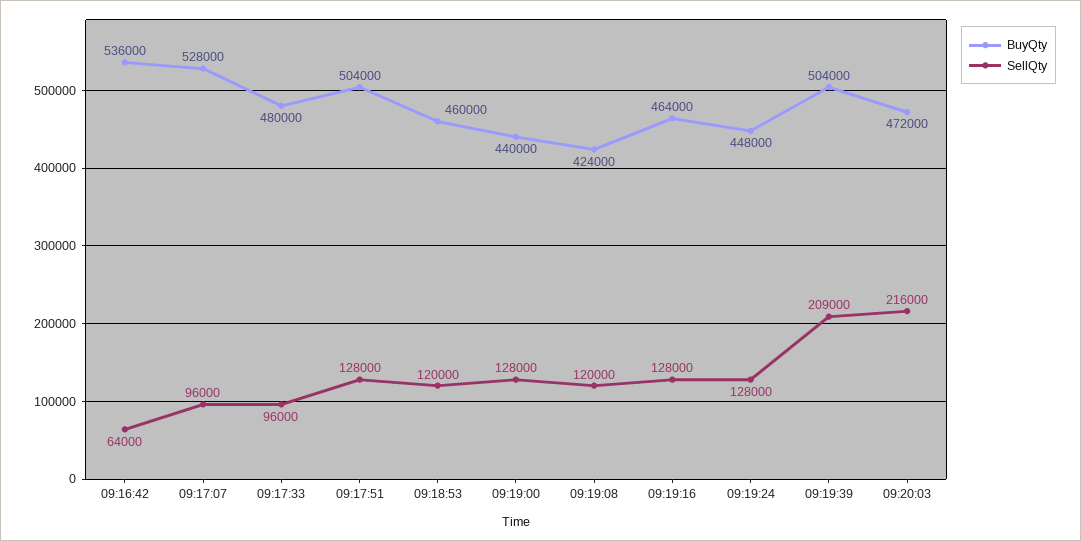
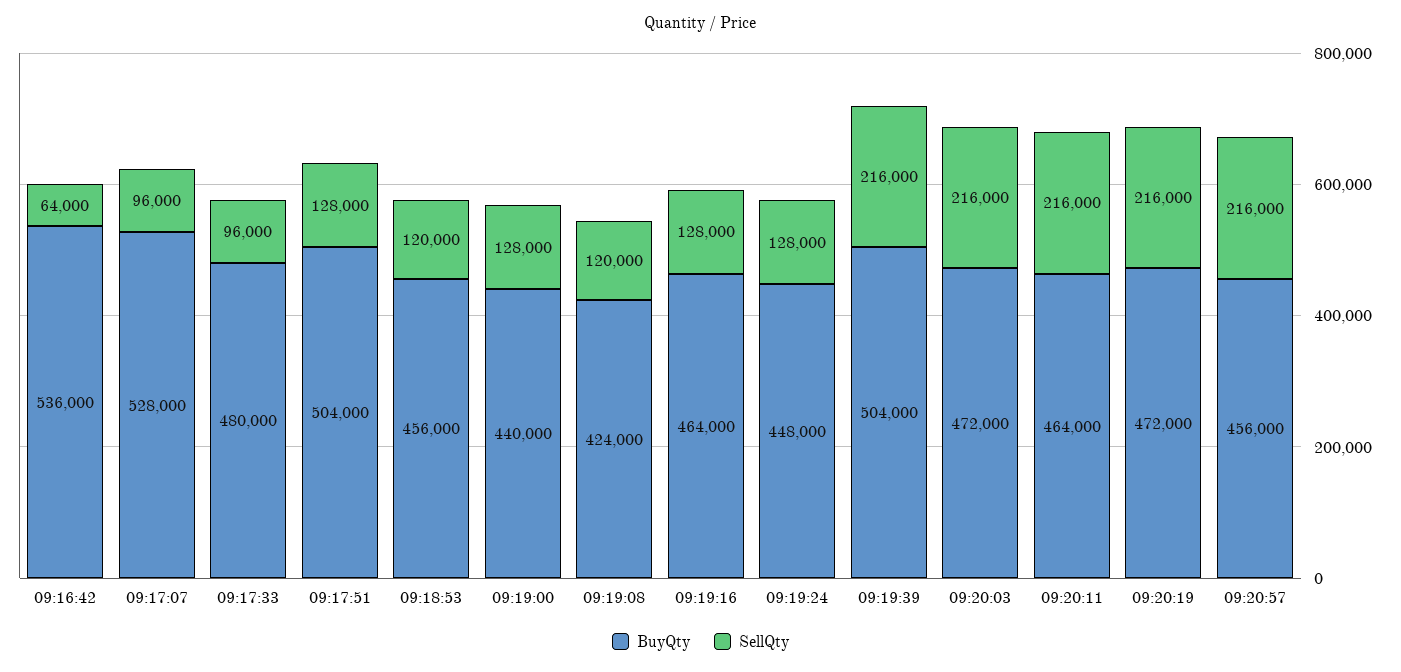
BuyQty, 09:18:53: 460000 -> 456000
SellQty, 09:19:39: 209000 -> 216000
BuyQty, 09:20:11: none -> 464000
SellQty, 09:20:11: none -> 216000
BuyQty, 09:20:19: none -> 472000
SellQty, 09:20:19: none -> 216000
BuyQty, 09:20:57: none -> 456000
SellQty, 09:20:57: none -> 216000

